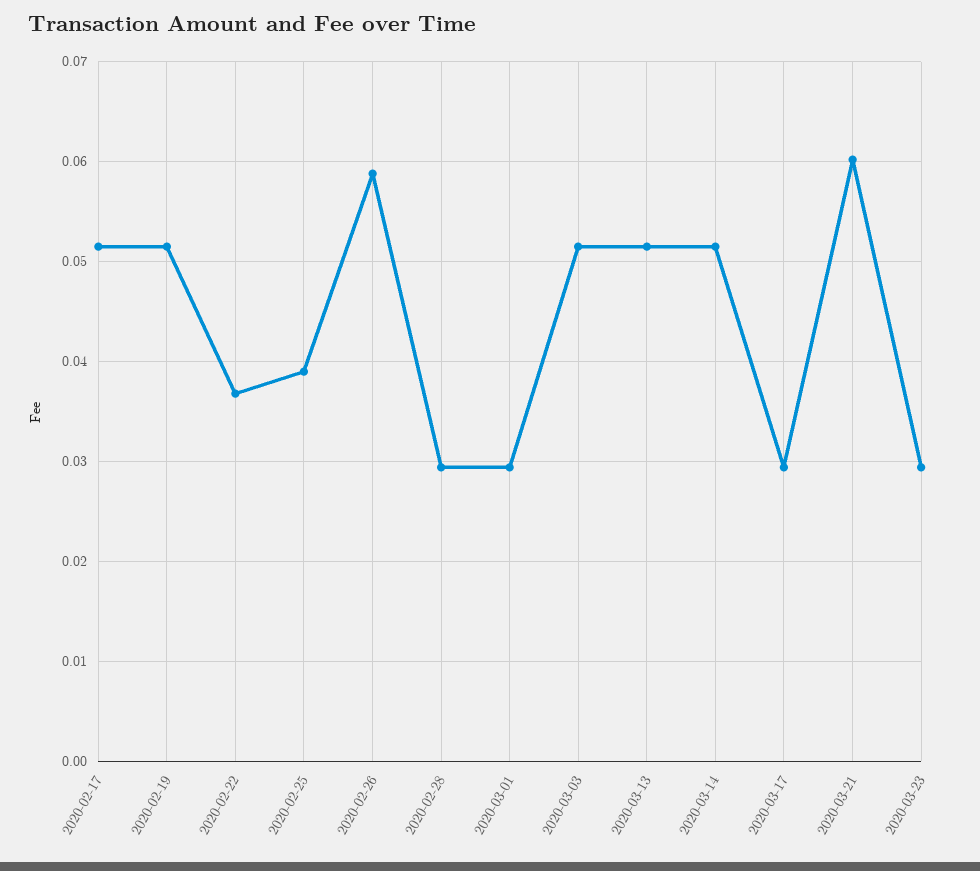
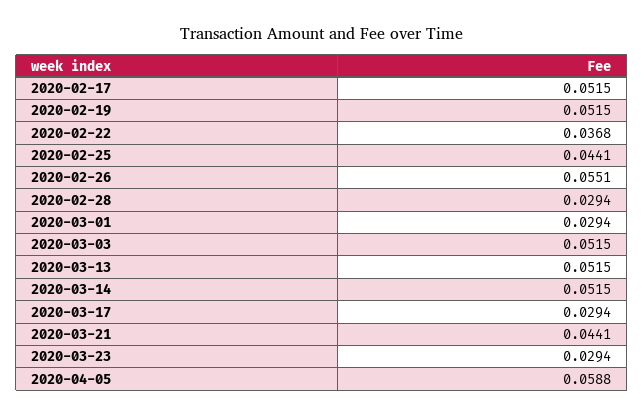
2020-02-25: 0.039 -> 0.0441
2020-02-26: 0.059 -> 0.0551
2020-03-21: 0.06 -> 0.0441
2020-04-05: none -> 0.0588

